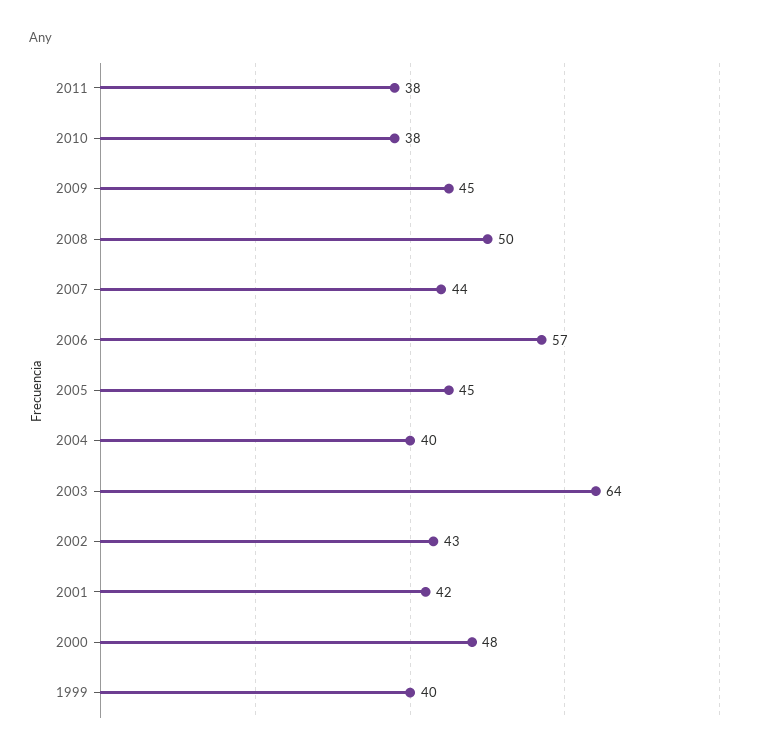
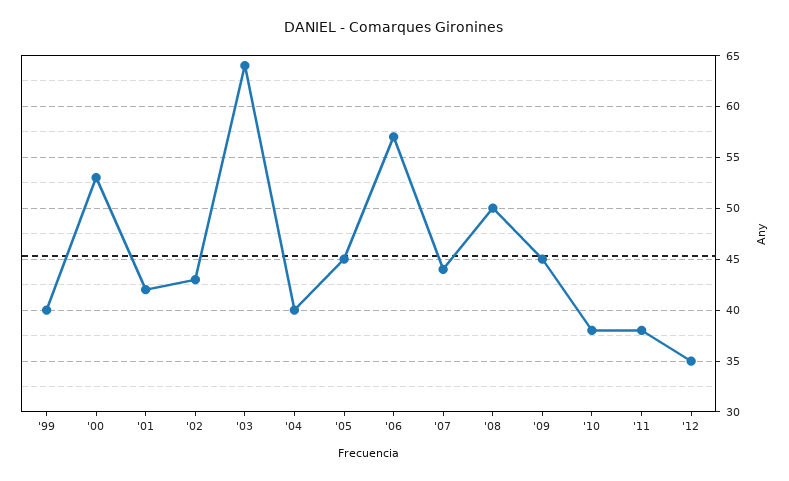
2000: 48 -> 53
'12: none -> 35

